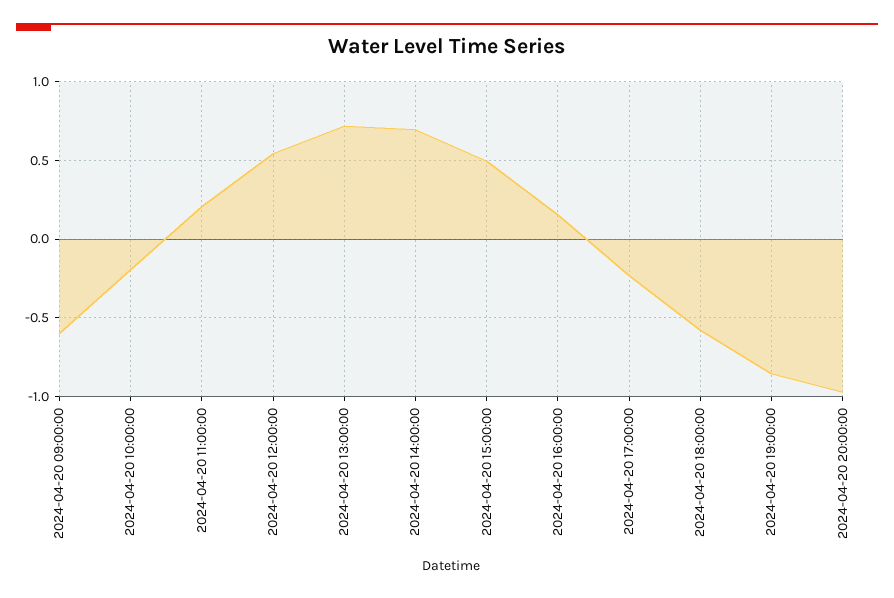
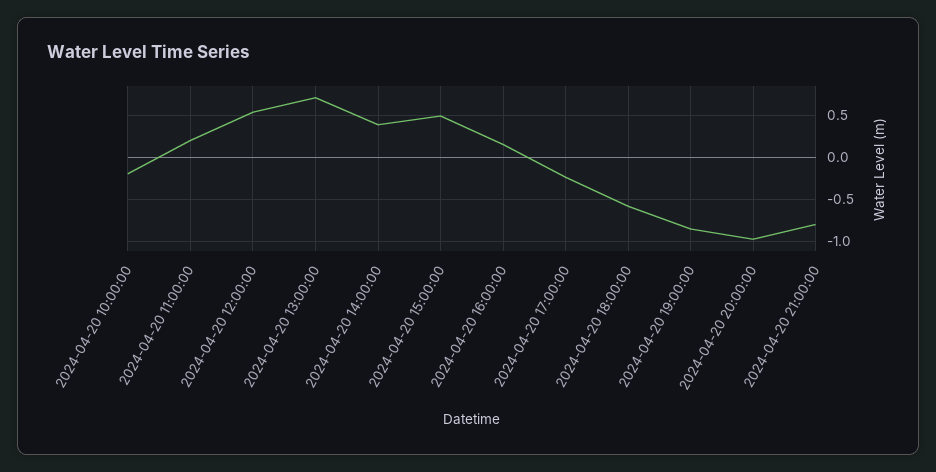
2024-04-20 09:00:00: -0.6 -> none
2024-04-20 14:00:00: 0.7 -> 0.4
2024-04-20 21:00:00: none -> -0.8

